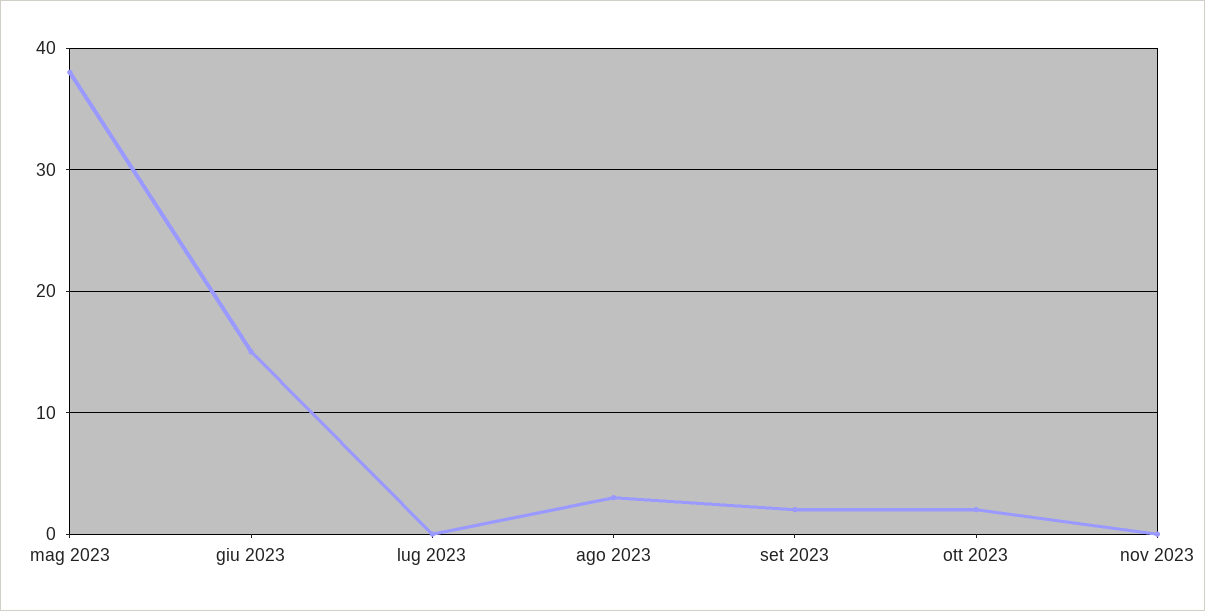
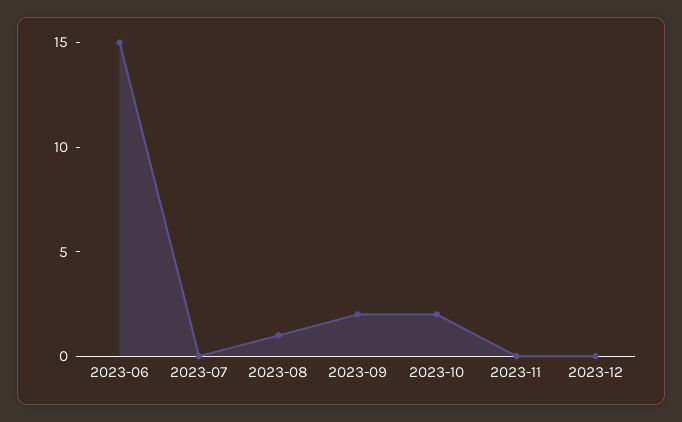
mag 2023: 38 -> none
ago 2023: 3 -> 1
2023-12: none -> 0

